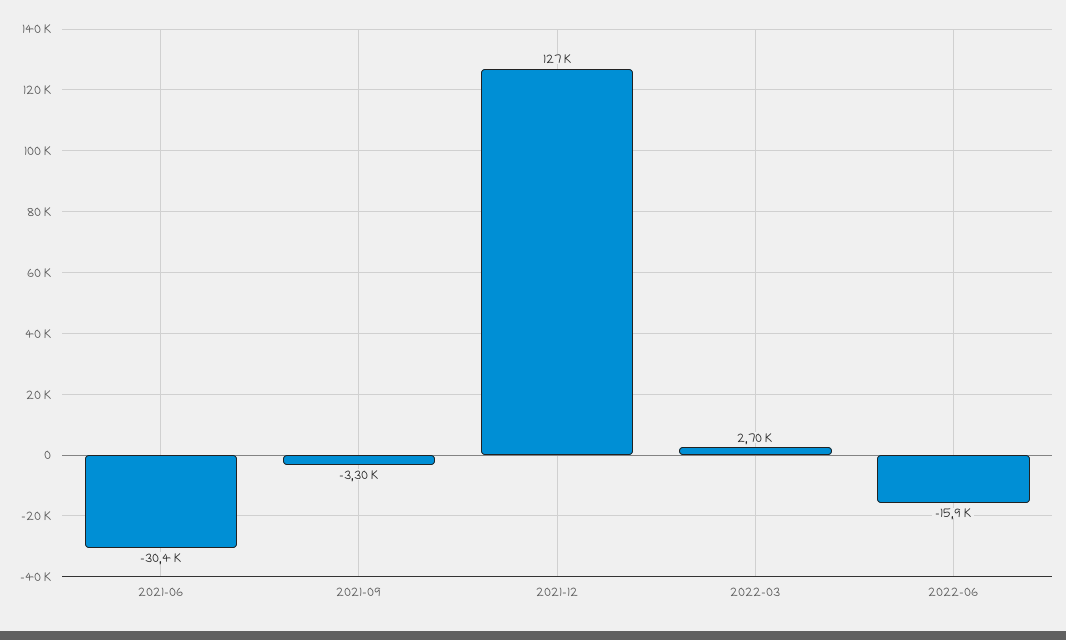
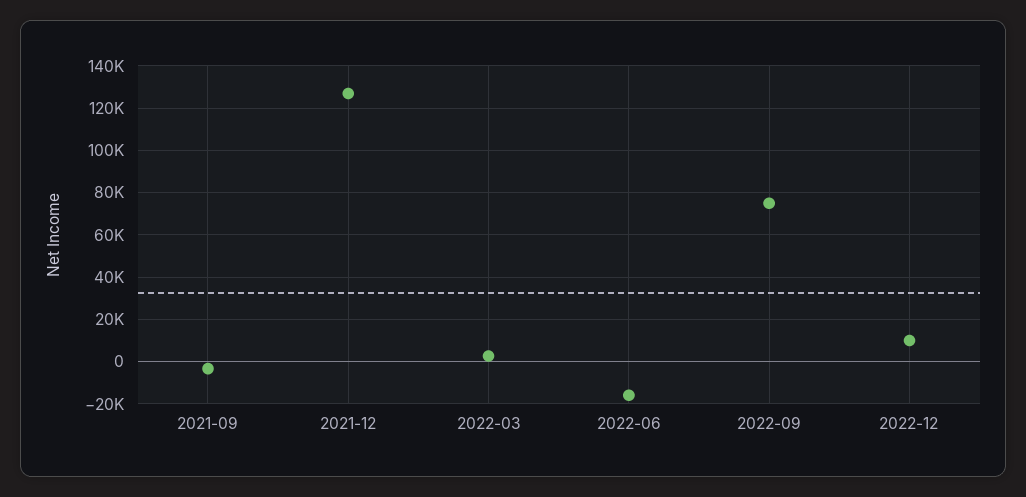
2021-06: -30400 -> none
2022-09: none -> 75000
2022-12: none -> 10000

